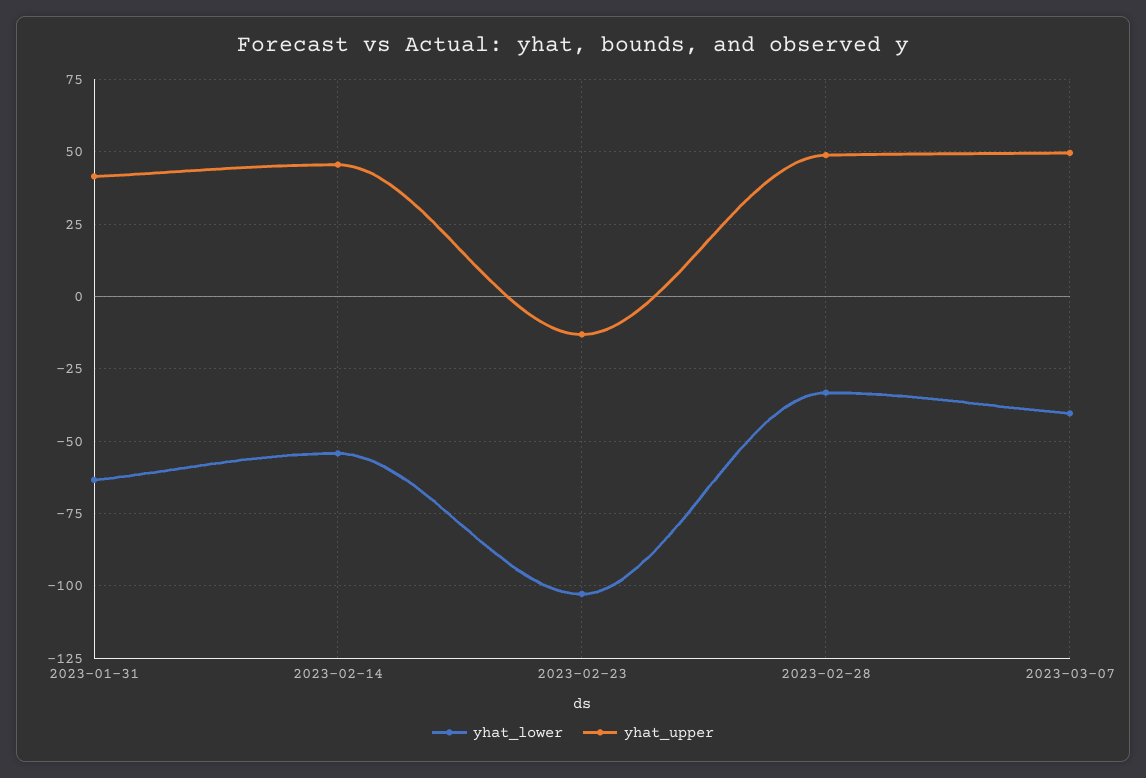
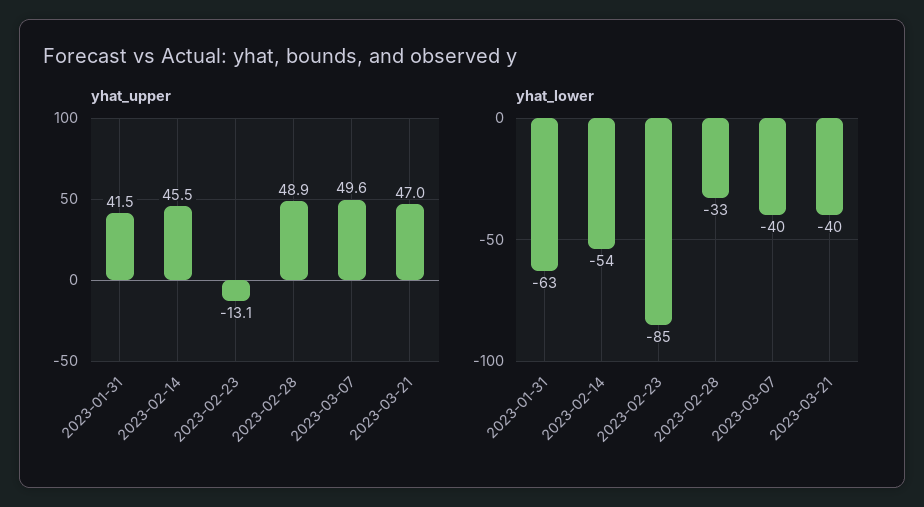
yhat_lower, 2023-02-23: -102.5 -> -85
yhat_upper, 2023-03-21: none -> 47
yhat_lower, 2023-03-21: none -> -40

